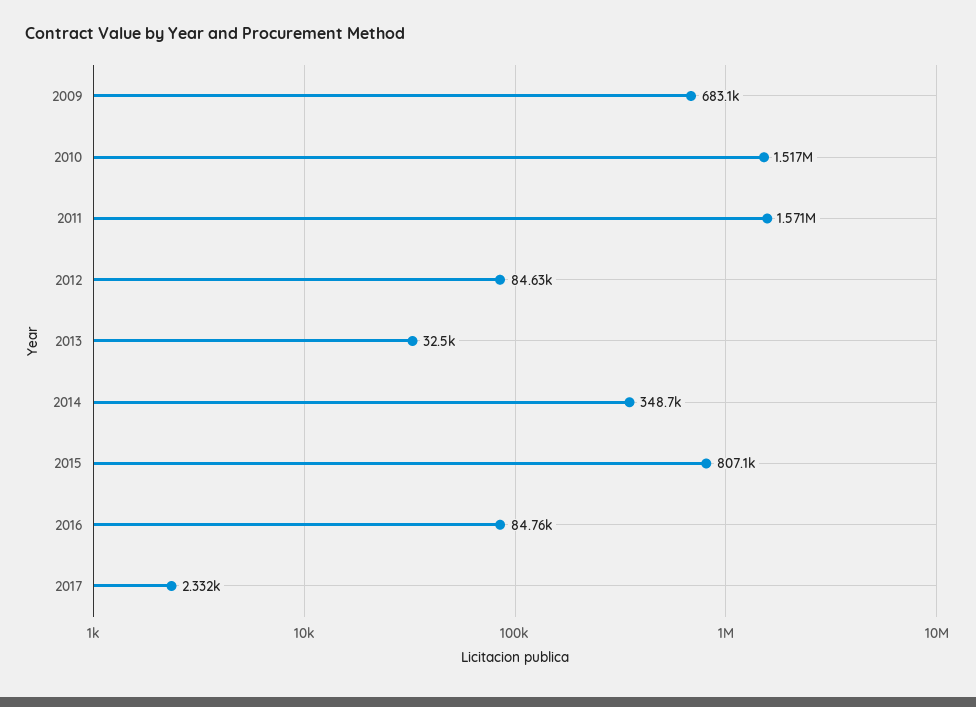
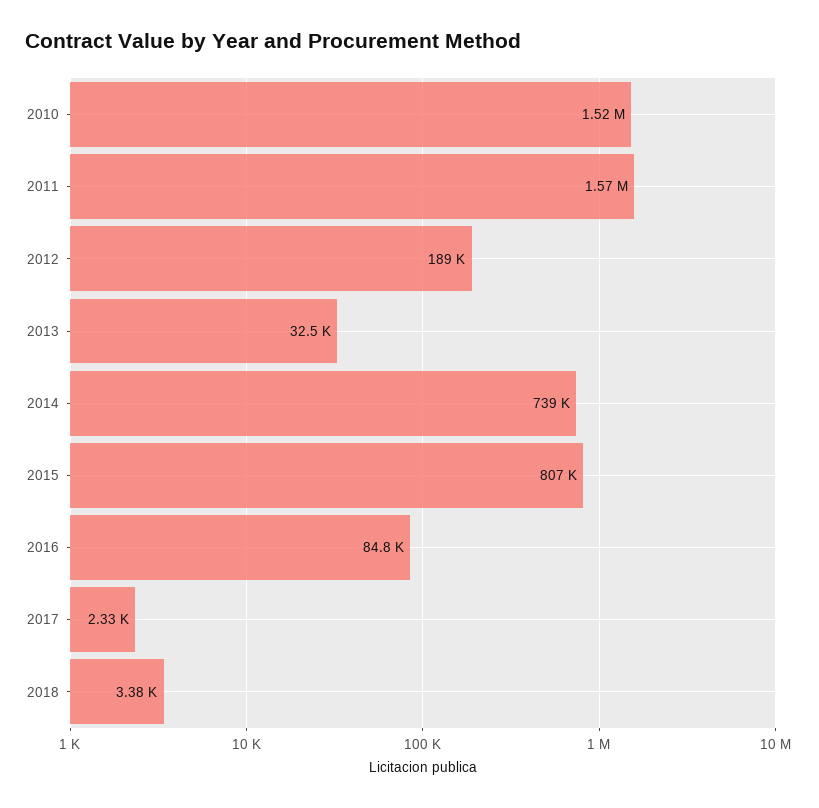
2009: 683100 -> none
2012: 84630 -> 189000
2014: 348700 -> 739000
2018: none -> 3380

